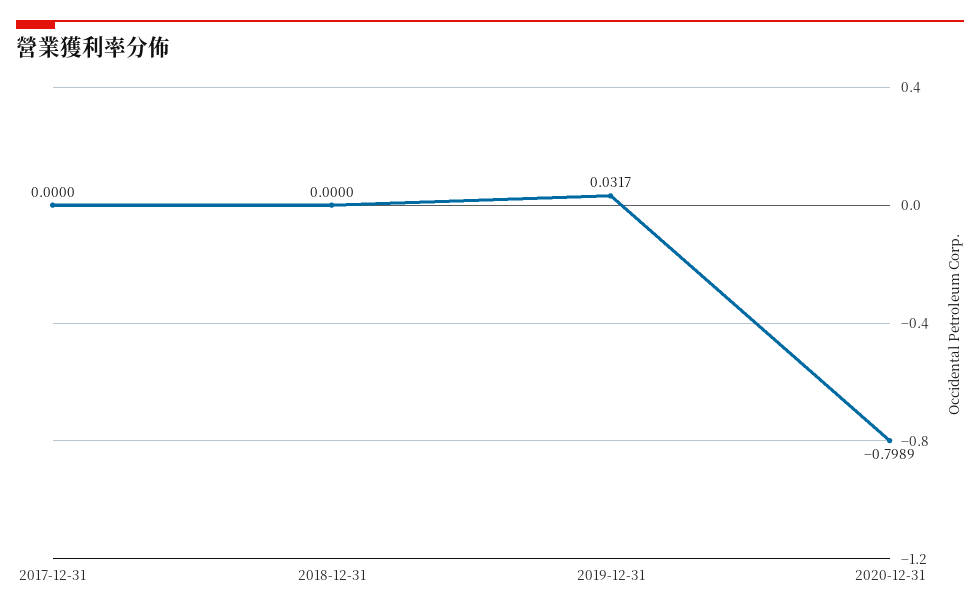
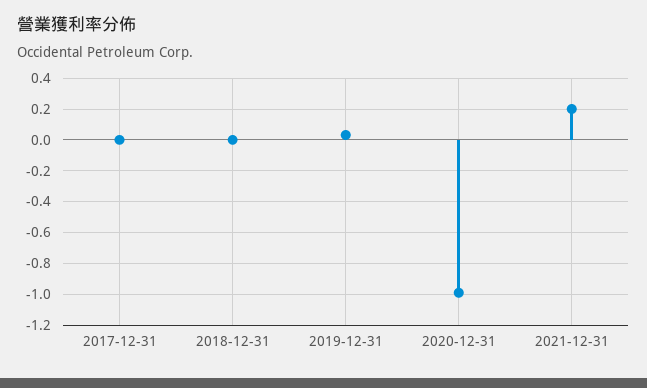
2020-12-31: -0.7989 -> -1
2021-12-31: none -> 0.2

